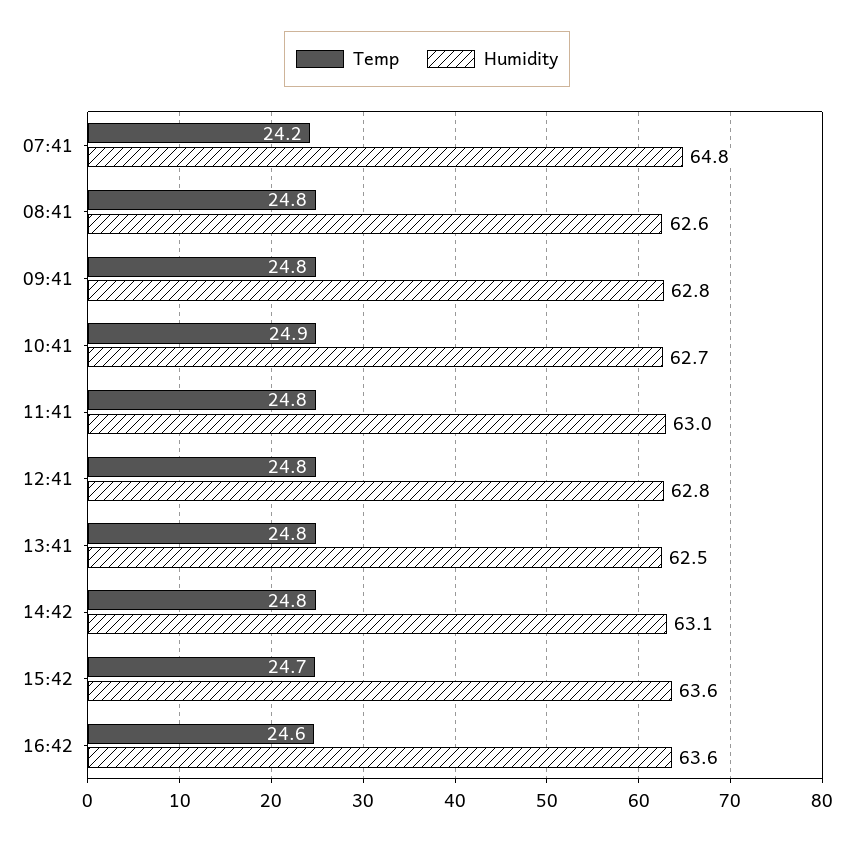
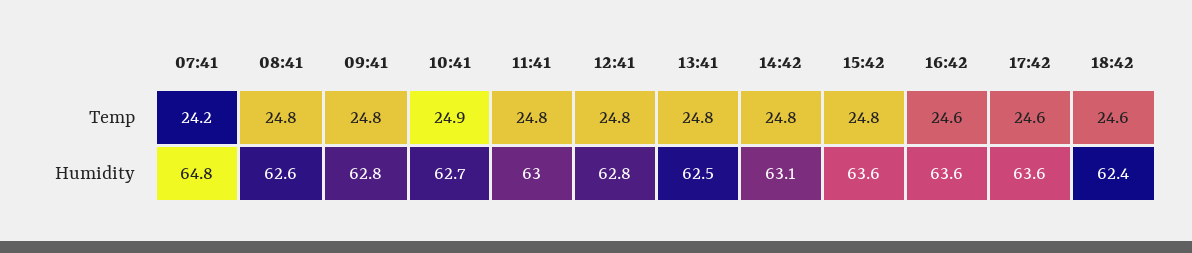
Temp, 15:42: 24.7 -> 24.8
Temp, 17:42: none -> 24.6
Temp, 18:42: none -> 24.6
Humidity, 17:42: none -> 63.6
Humidity, 18:42: none -> 62.4

